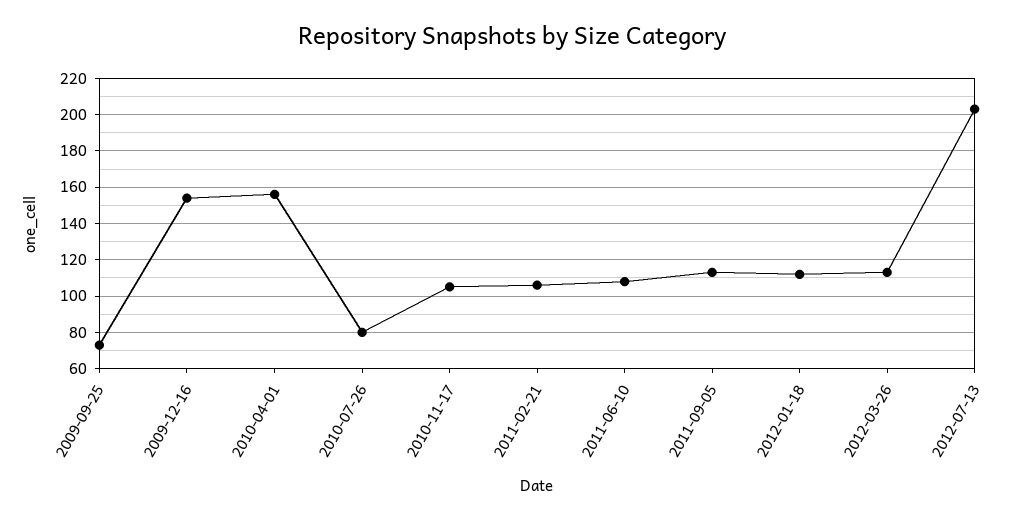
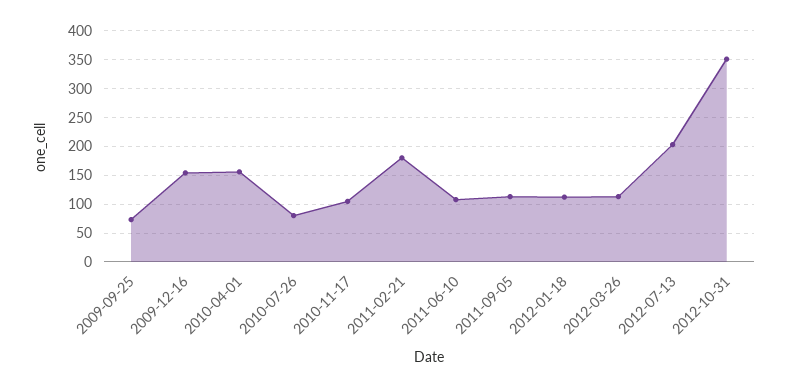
2011-02-21: 105 -> 175
2012-10-31: none -> 350

